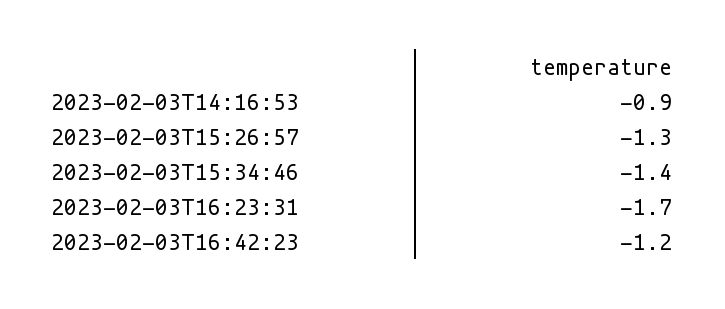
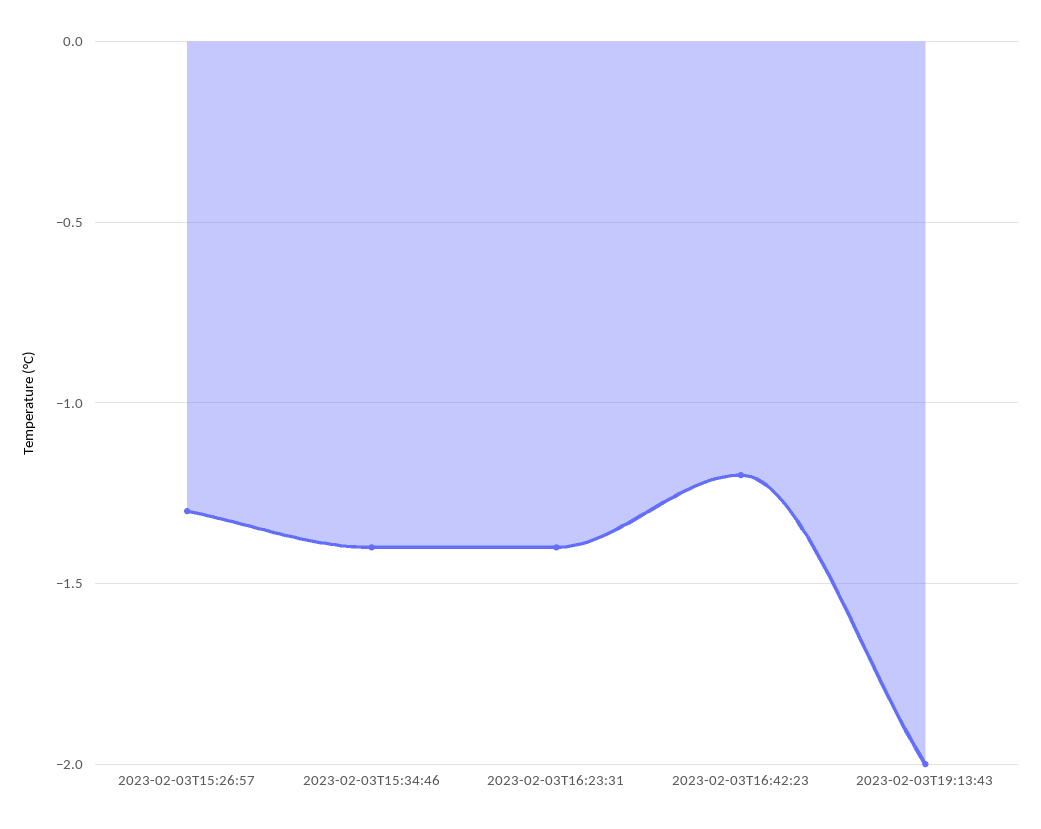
2023-02-03T14:16:53: -0.9 -> none
2023-02-03T16:23:31: -1.7 -> -1.4
2023-02-03T19:13:43: none -> -2

